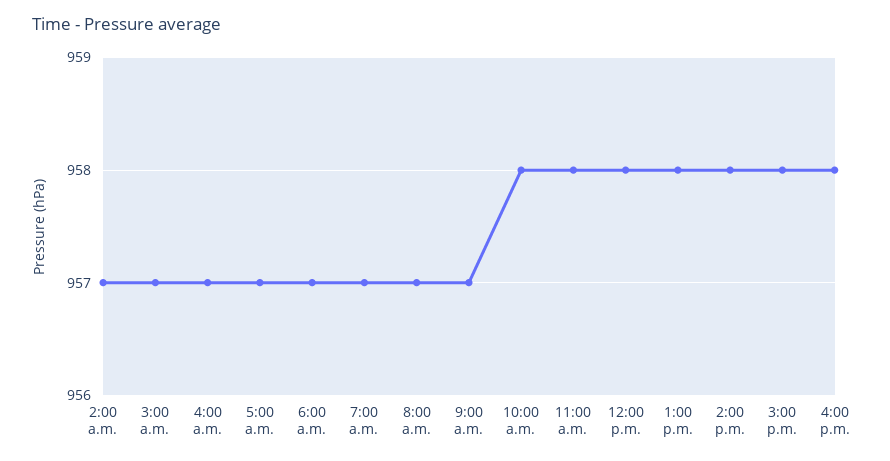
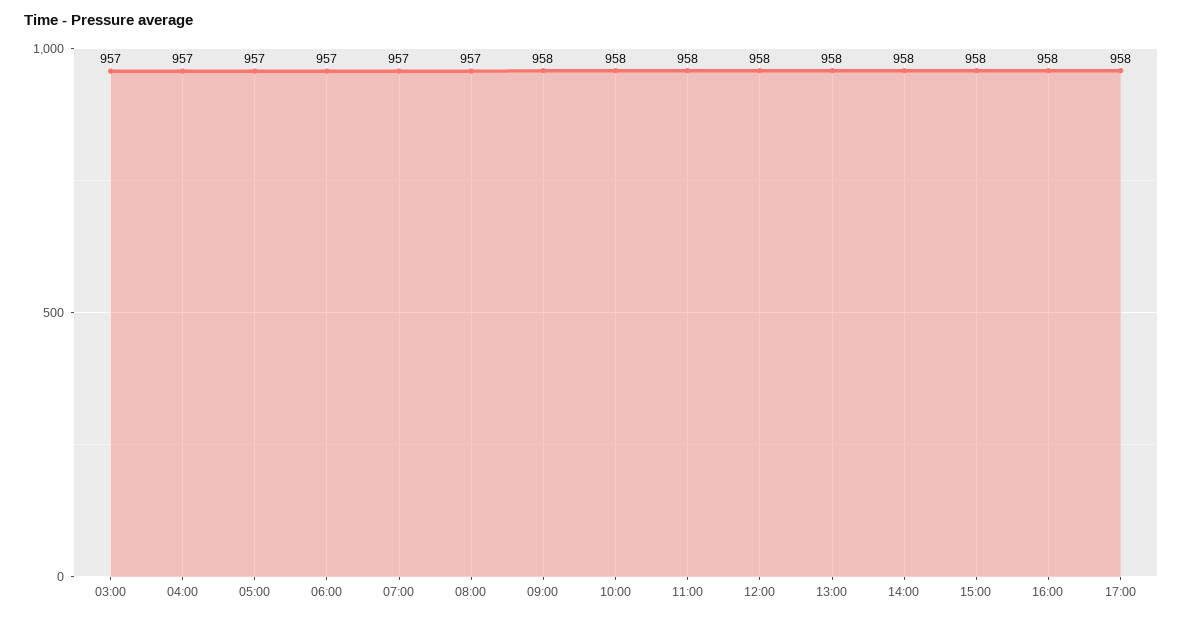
2:00 a.m.: 957 -> none
9:00 a.m.: 957 -> 958
17:00: none -> 958

